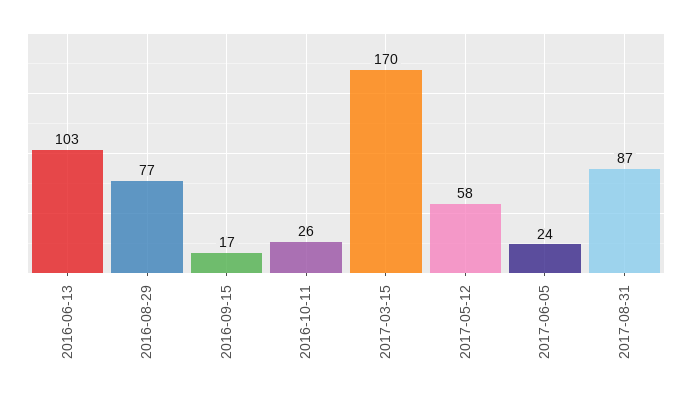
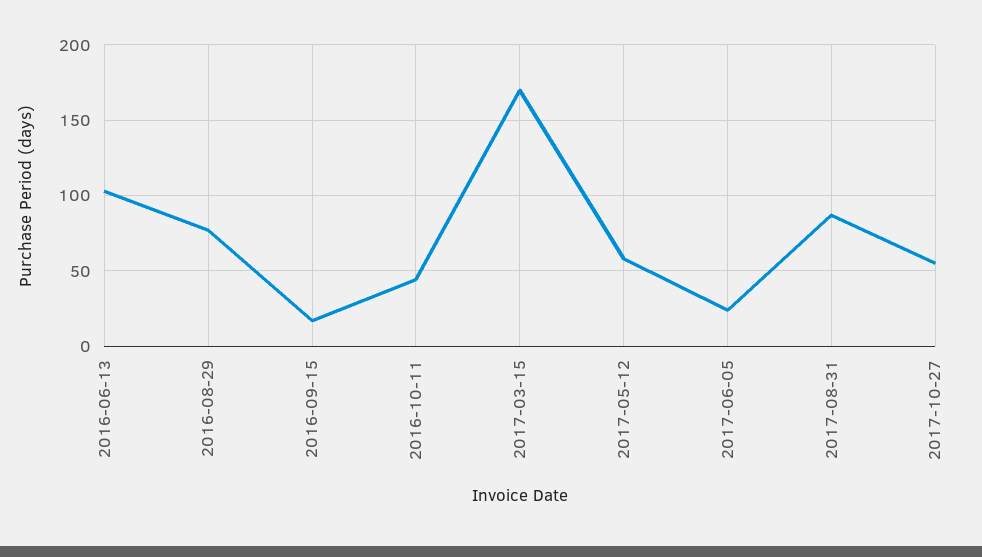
2016-10-11: 26 -> 45
2017-10-27: none -> 55

